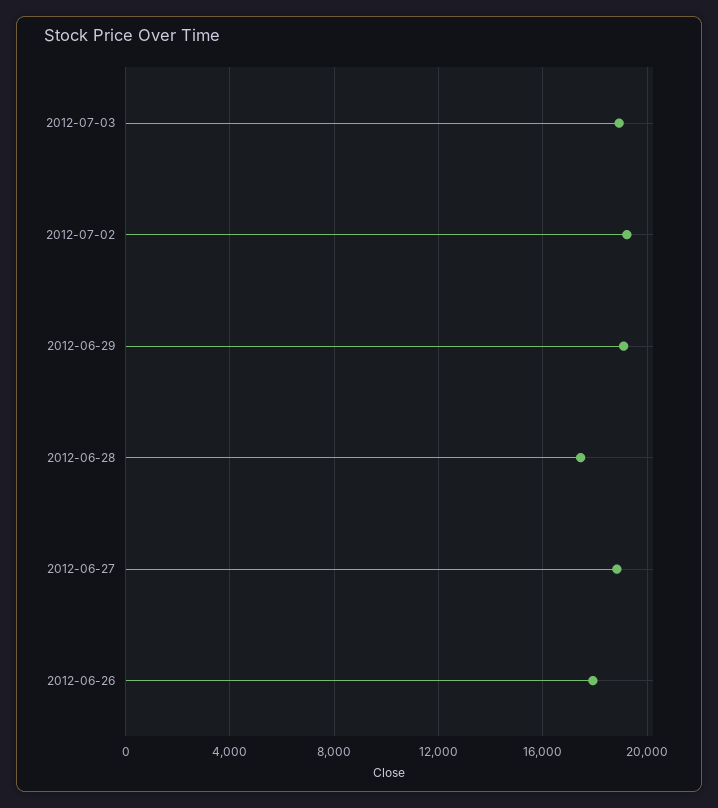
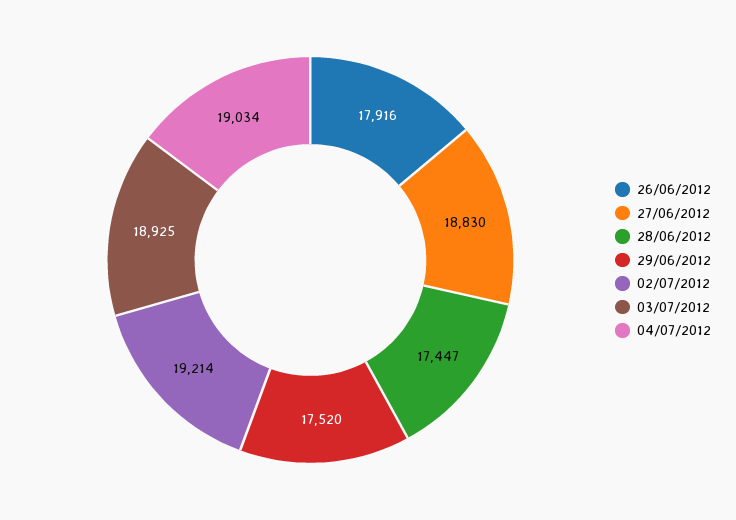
2012-06-29: 19000 -> 17520
04/07/2012: none -> 19034

